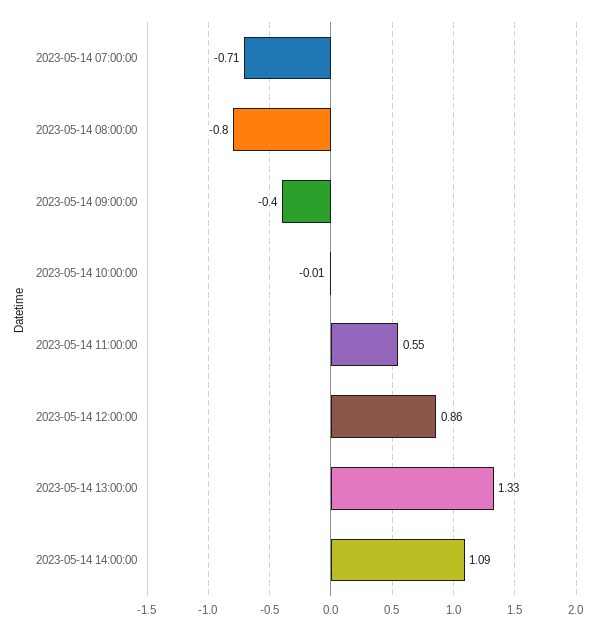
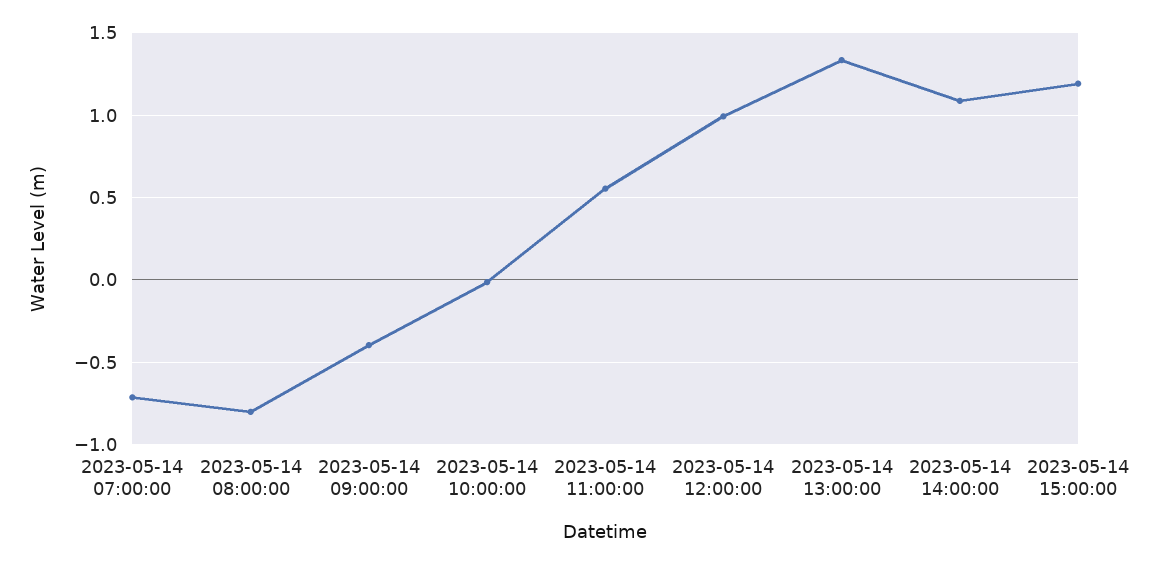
2023-05-14 12:00:00: 0.86 -> 1
2023-05-14 15:00:00: none -> 1.2

